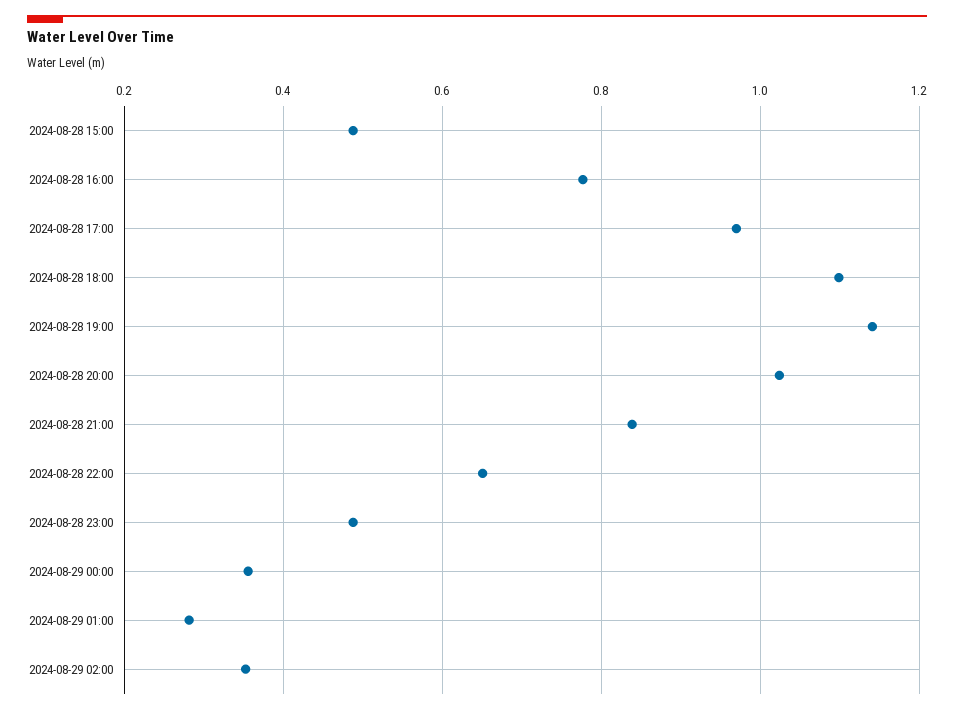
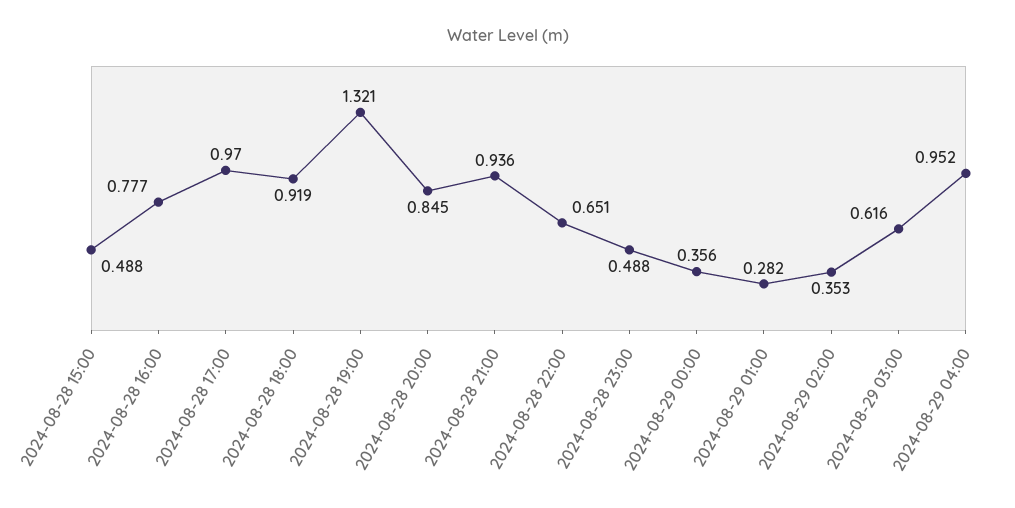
2024-08-28 18:00: 1.1 -> 0.919
2024-08-28 19:00: 1.14 -> 1.321
2024-08-28 20:00: 1.02 -> 0.845
2024-08-28 21:00: 0.84 -> 0.936
2024-08-29 03:00: none -> 0.616
2024-08-29 04:00: none -> 0.952

